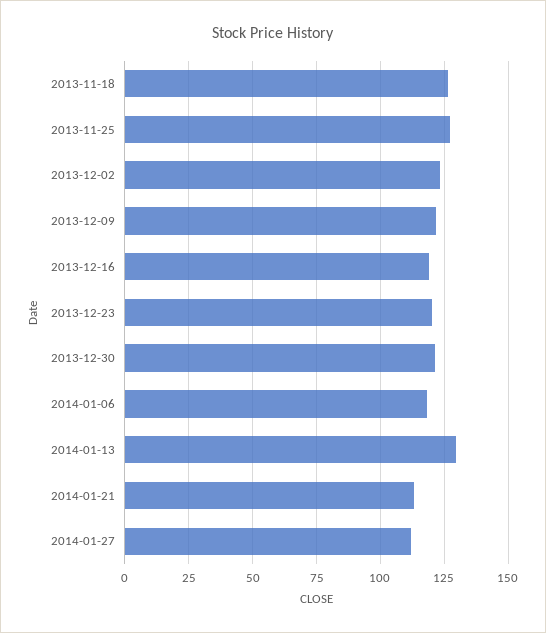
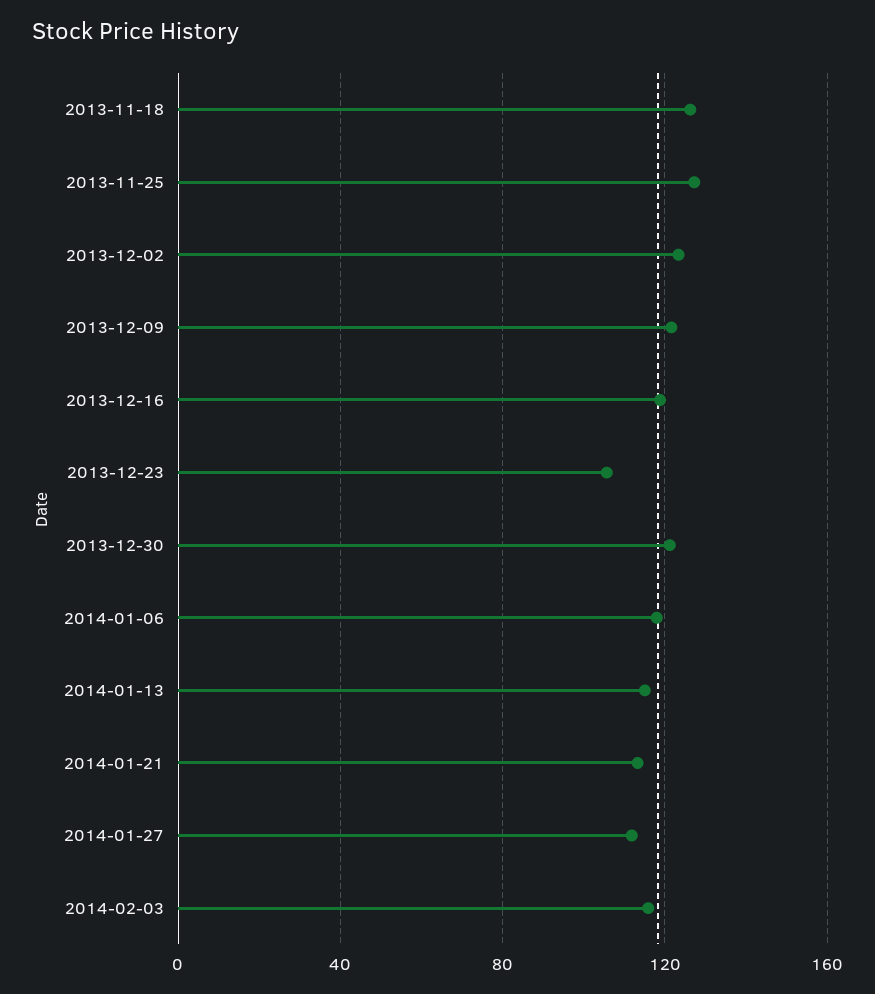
2013-12-23: 120 -> 105
2014-01-13: 130 -> 115
2014-02-03: none -> 115

